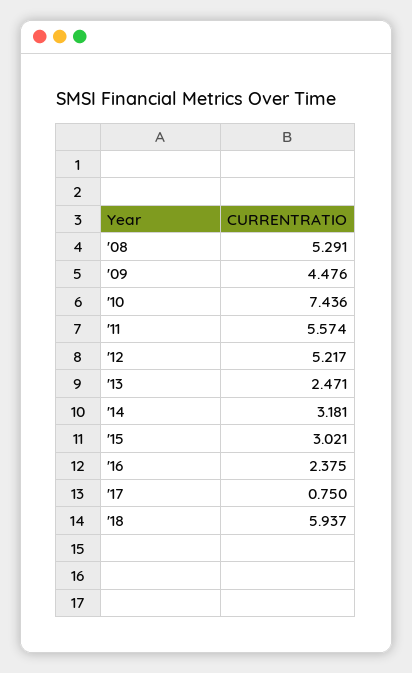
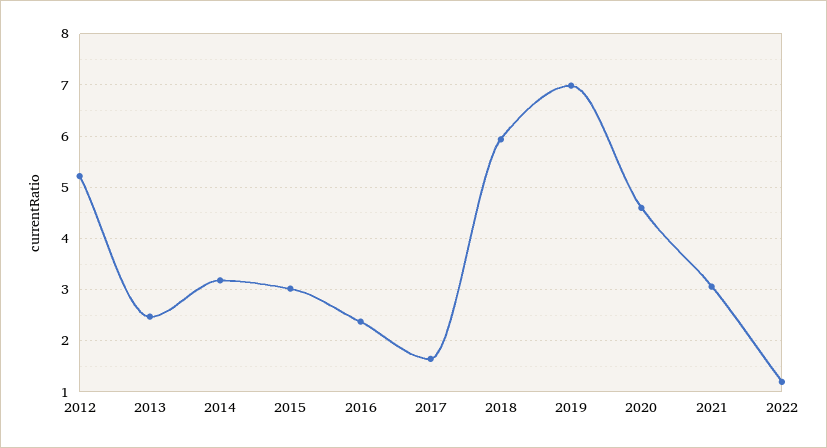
'08: 5.291 -> none
'09: 4.476 -> none
'10: 7.436 -> none
'11: 5.574 -> none
'17: 0.75 -> 1.6
2019: none -> 7
2020: none -> 4.6
2021: none -> 3
2022: none -> 1.2

